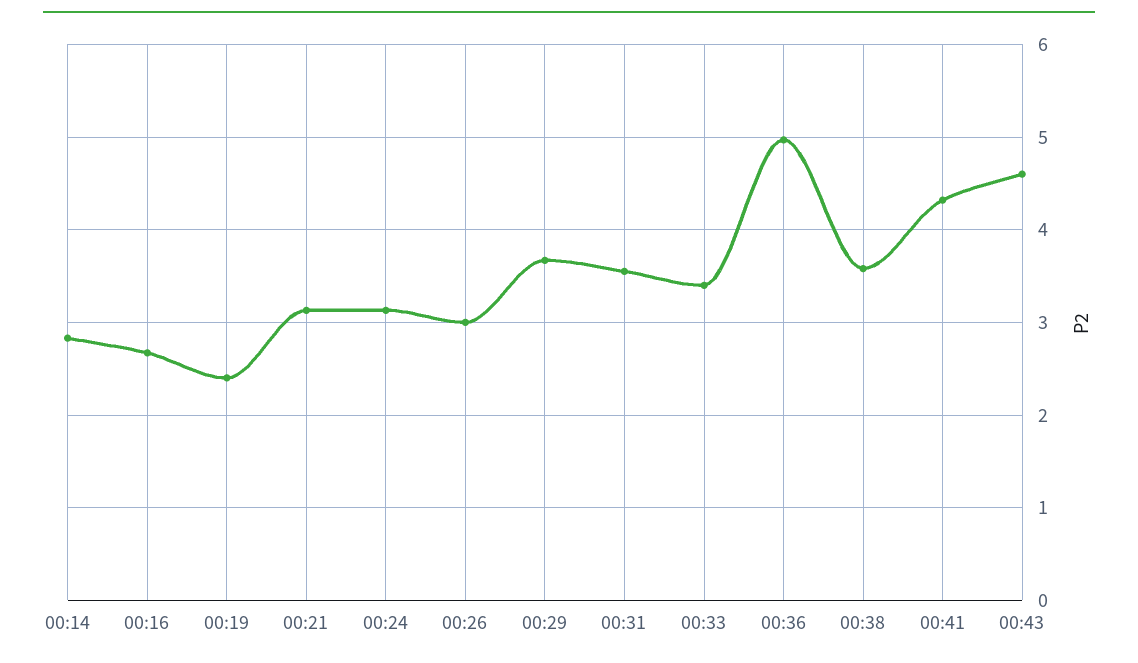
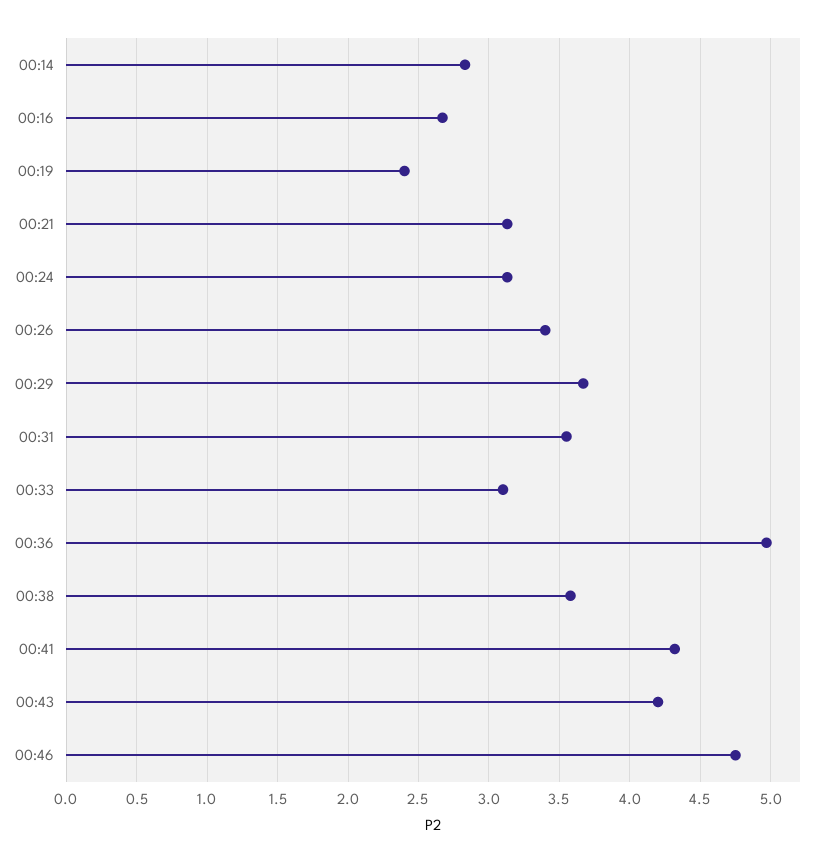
00:26: 3 -> 3.4
00:33: 3.4 -> 3.1
00:43: 4.6 -> 4.2
00:46: none -> 4.75

